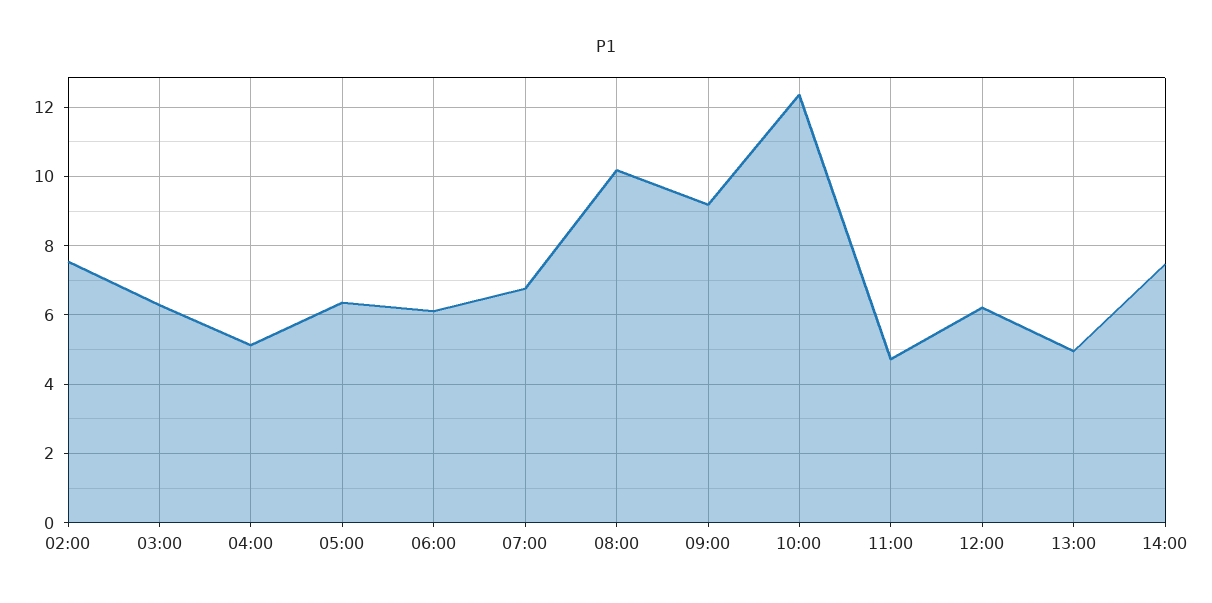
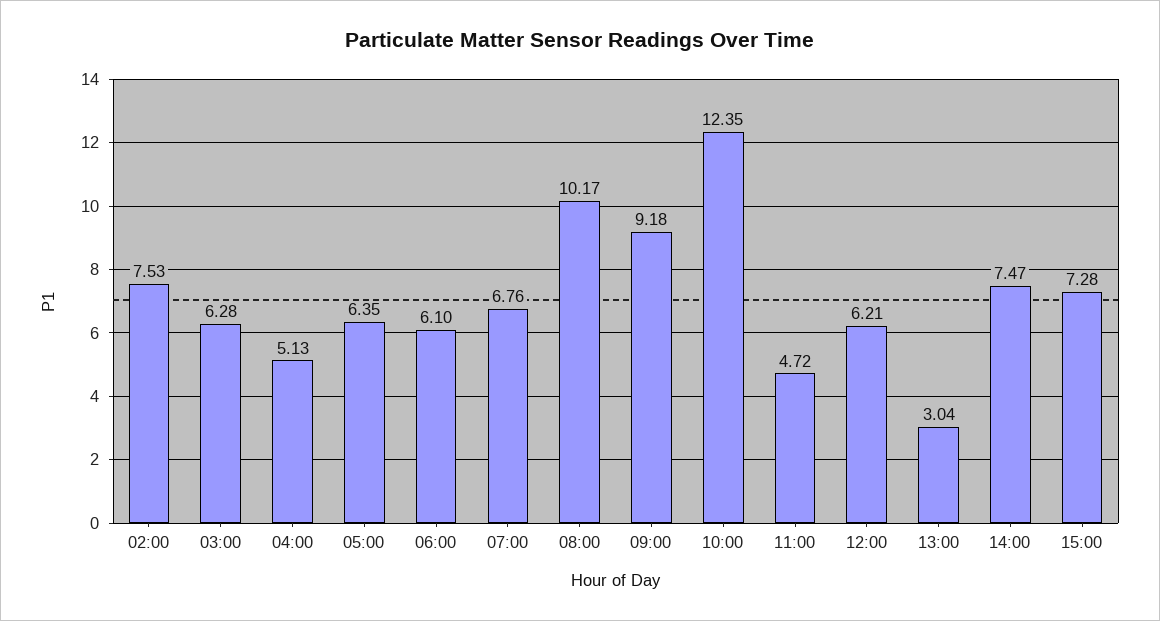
13:00: 5 -> 3.04
15:00: none -> 7.28

